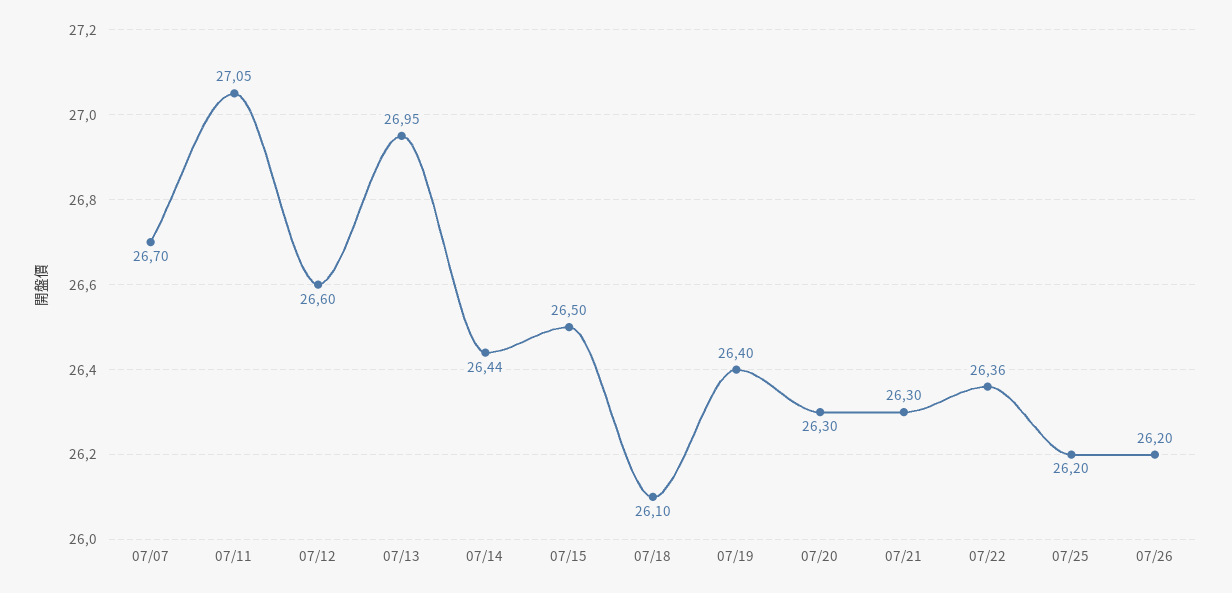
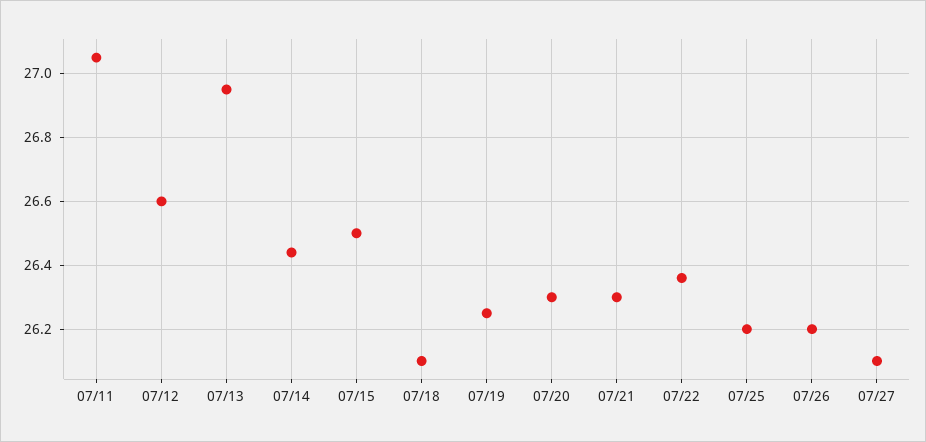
07/07: 26.7 -> none
07/19: 26.4 -> 26.25
07/27: none -> 26.1

